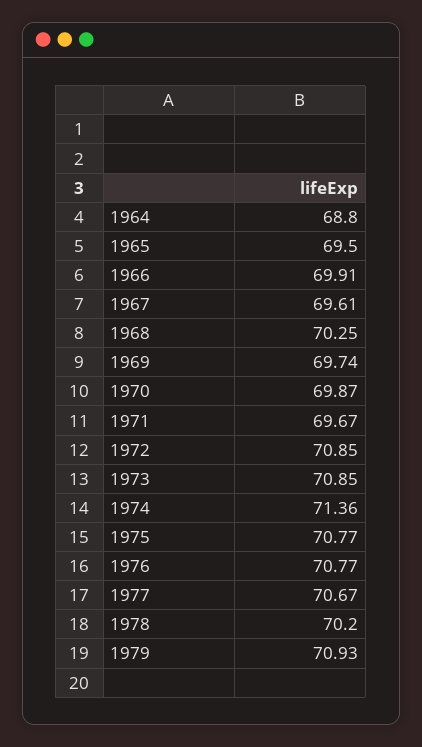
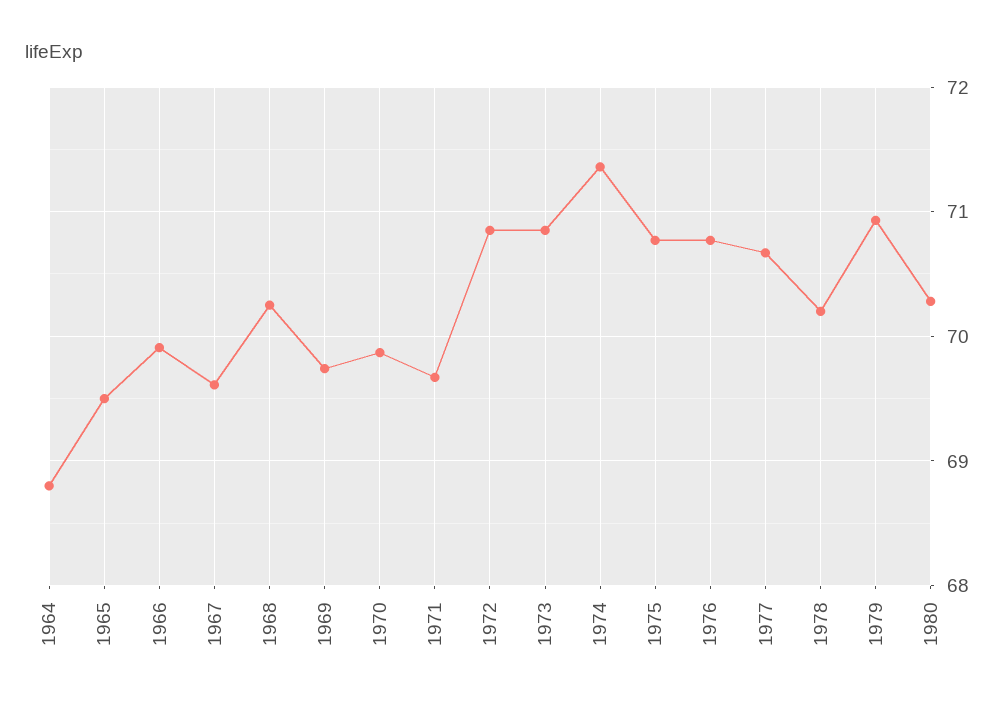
1980: none -> 70.3

